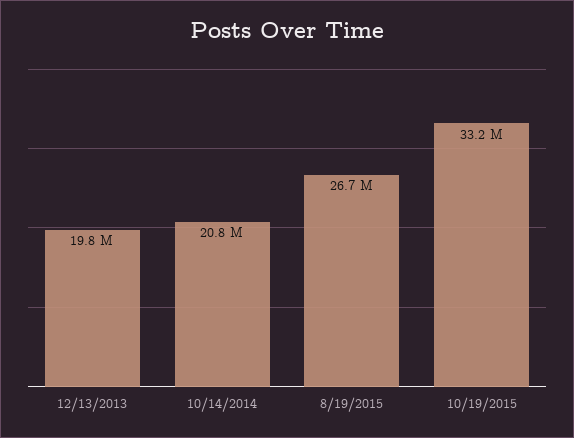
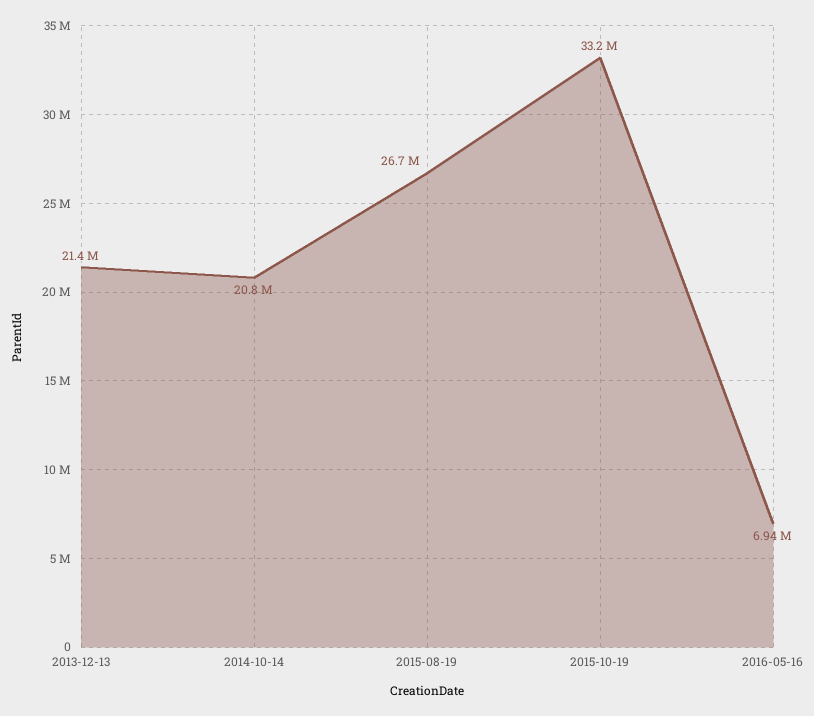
12/13/2013: 19800000 -> 21400000
2016-05-16: none -> 6940000

